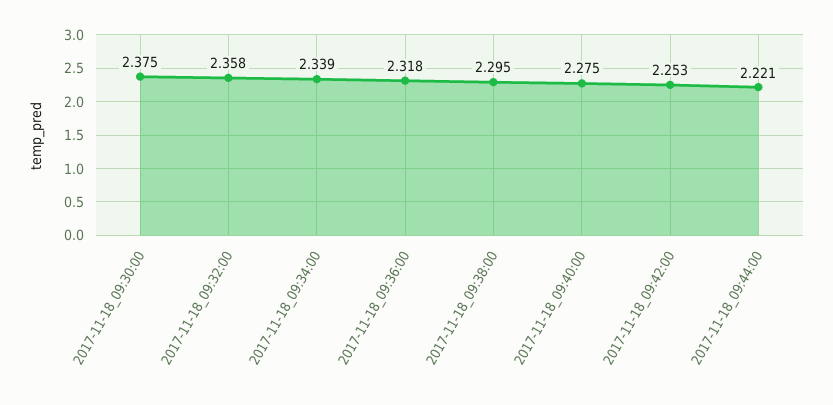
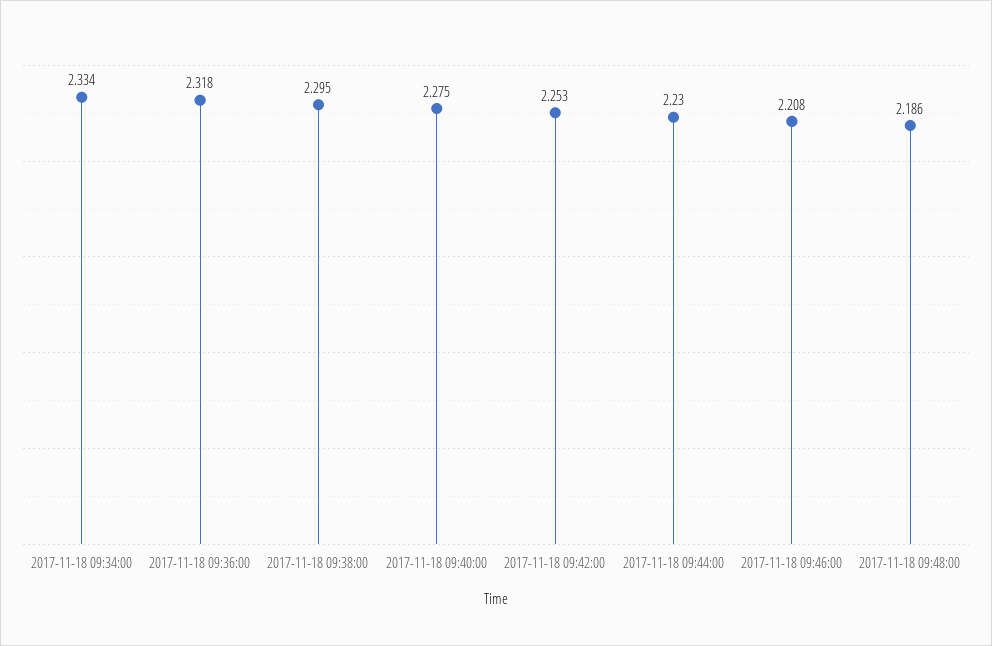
2017-11-18_09:30:00: 2.375 -> none
2017-11-18_09:32:00: 2.358 -> none
2017-11-18_09:34:00: 2.339 -> 2.334
2017-11-18_09:44:00: 2.221 -> 2.23
2017-11-18 09:46:00: none -> 2.208
2017-11-18 09:48:00: none -> 2.186

